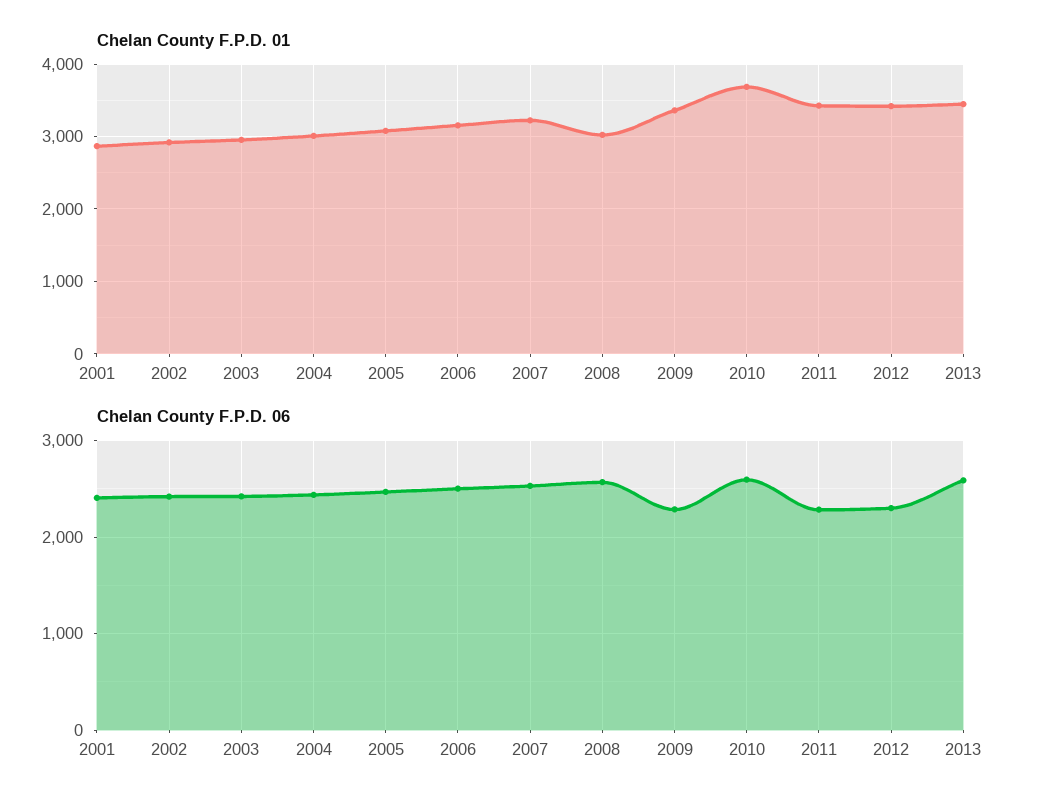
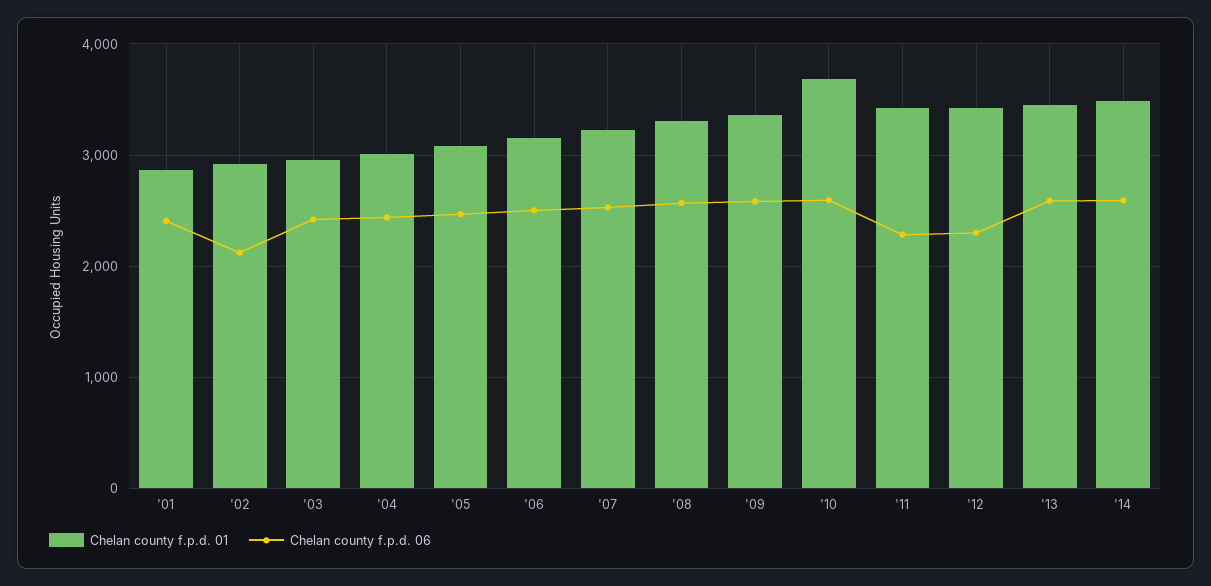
Chelan County F.P.D. 01, 2008: 3000 -> 3300
Chelan County F.P.D. 06, 2002: 2400 -> 2100
Chelan County F.P.D. 06, 2009: 2300 -> 2600
Chelan County F.P.D. 01, '14: none -> 3500
Chelan County F.P.D. 06, '14: none -> 2600

